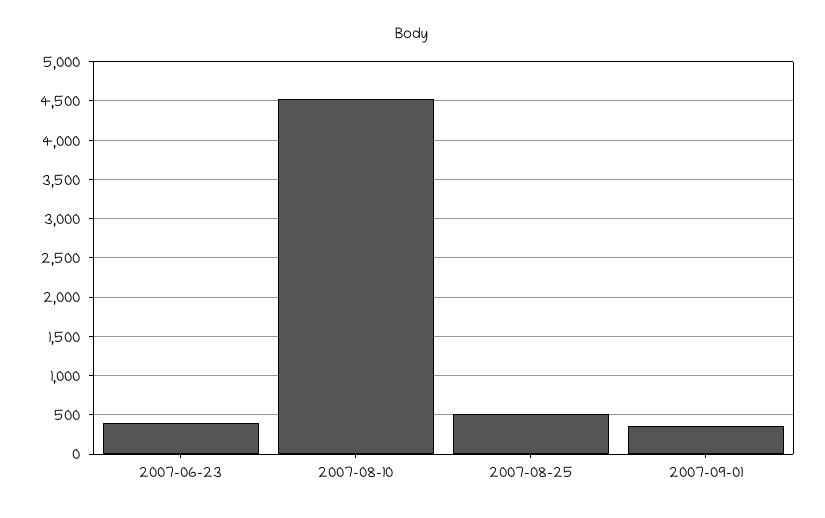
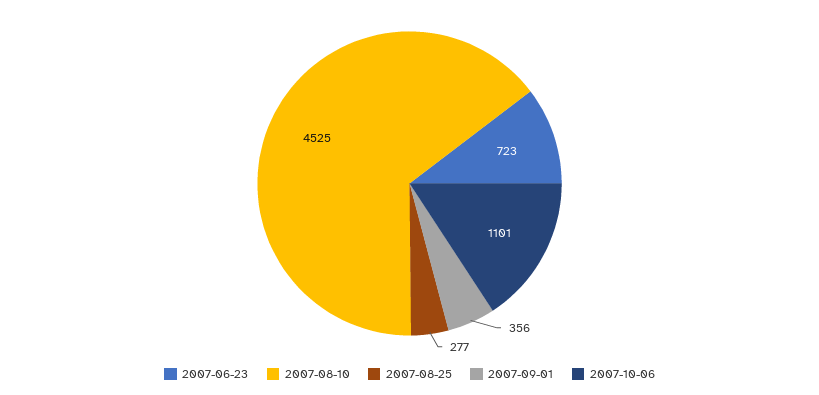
2007-06-23: 400 -> 723
2007-08-25: 500 -> 277
2007-10-06: none -> 1101

